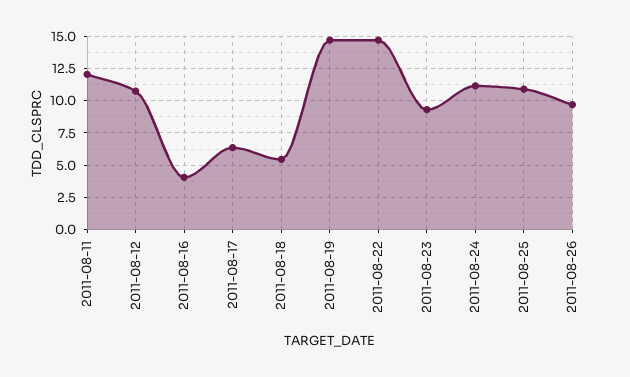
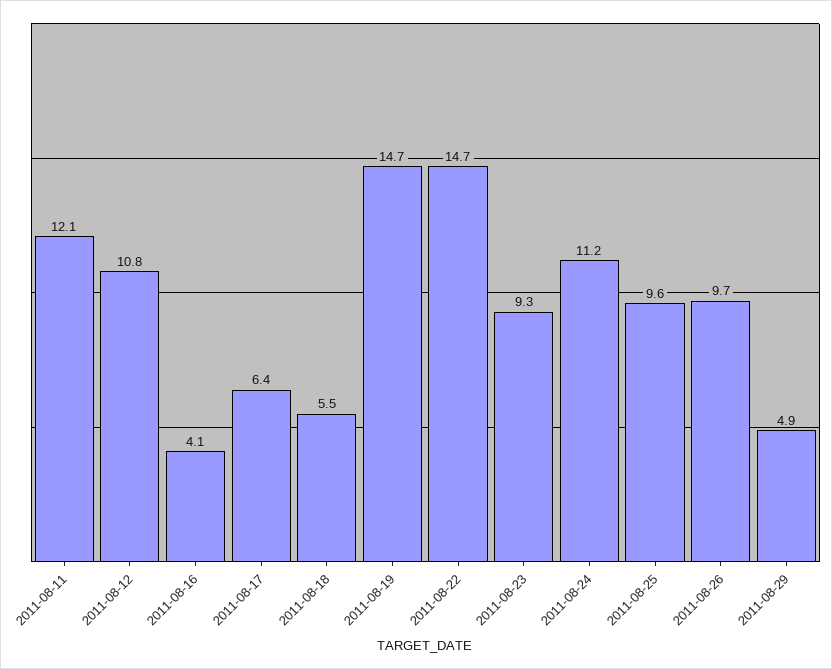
2011-08-25: 11 -> 9.6
2011-08-29: none -> 4.9

